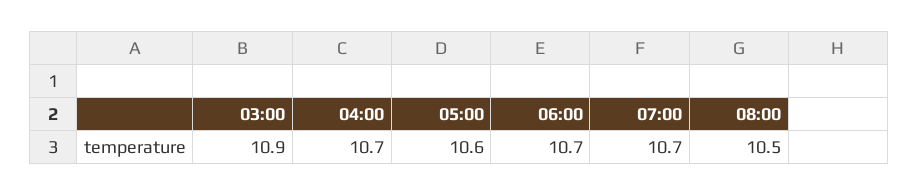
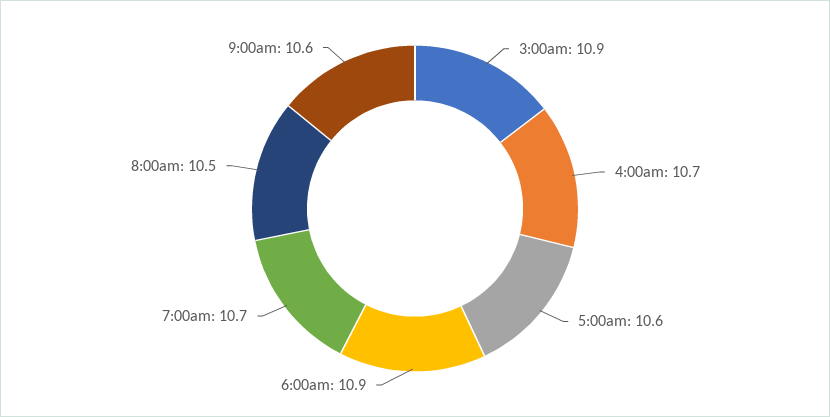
06:00: 10.7 -> 10.9
9:00am: none -> 10.6

